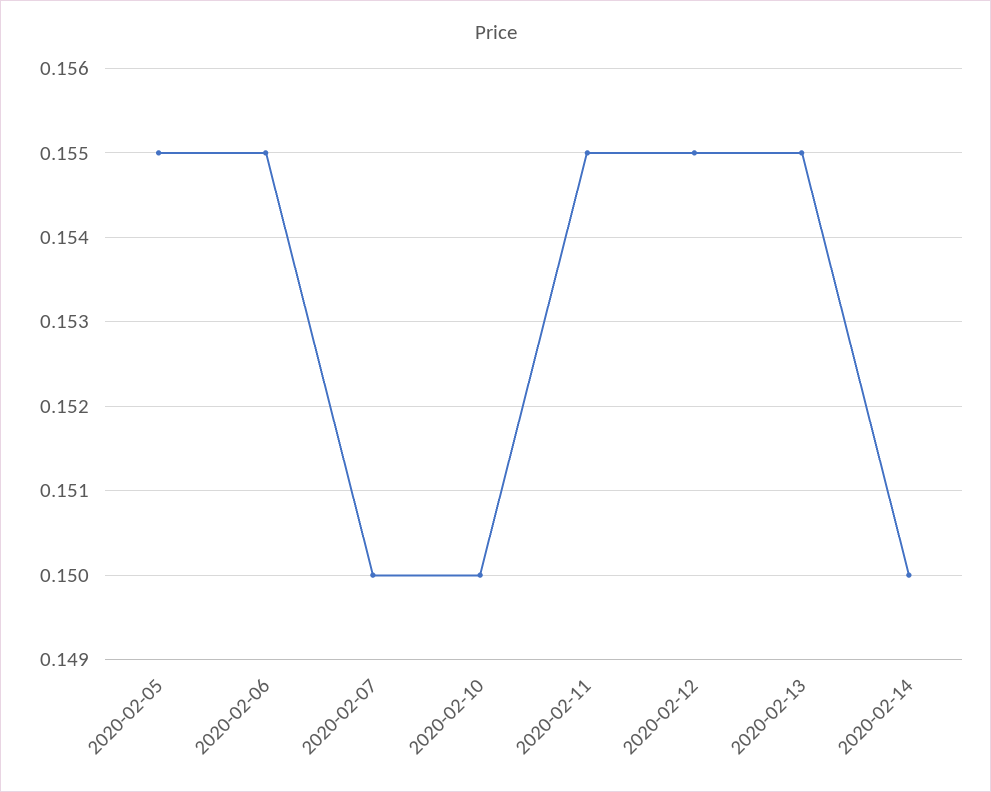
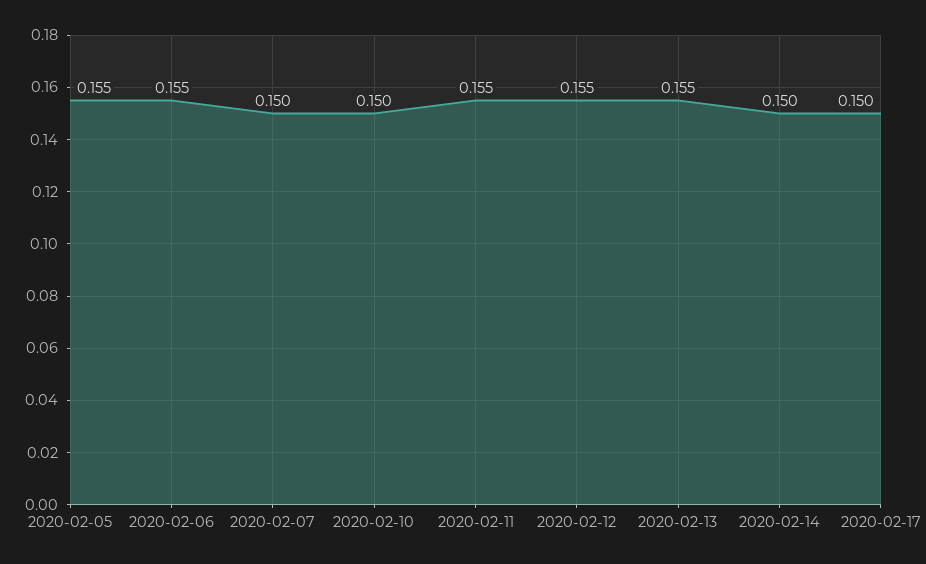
2020-02-17: none -> 0.15

